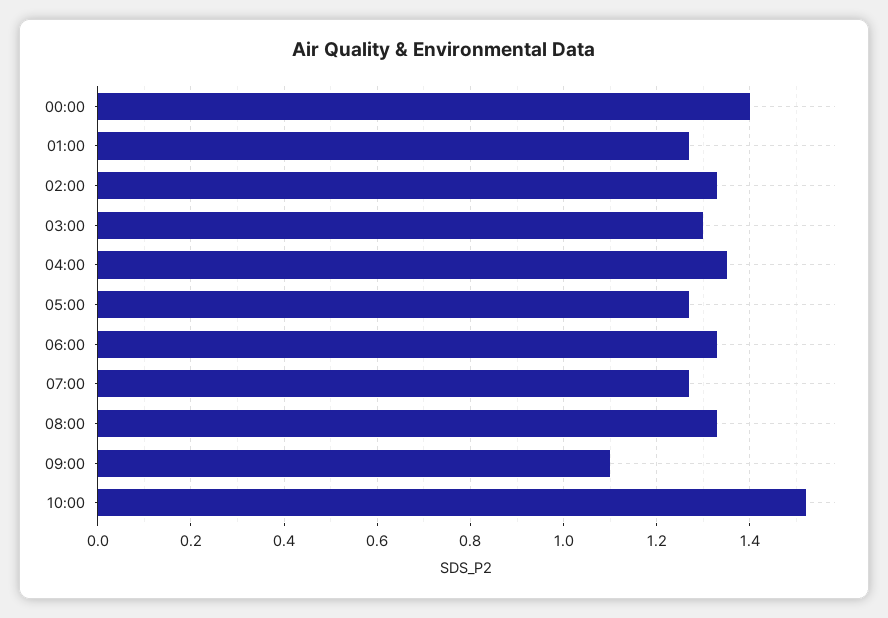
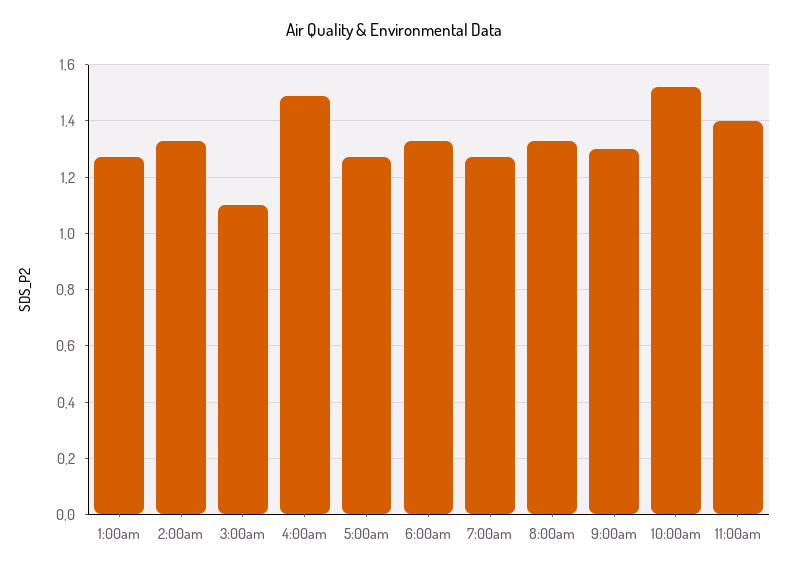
00:00: 1.4 -> none
03:00: 1.3 -> 1.1
04:00: 1.35 -> 1.5
09:00: 1.1 -> 1.3
11:00am: none -> 1.4

